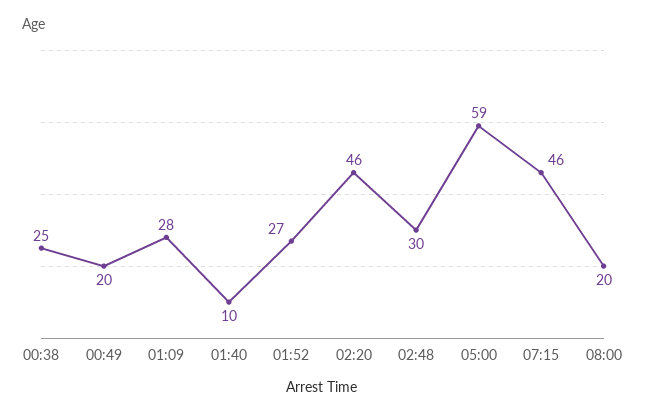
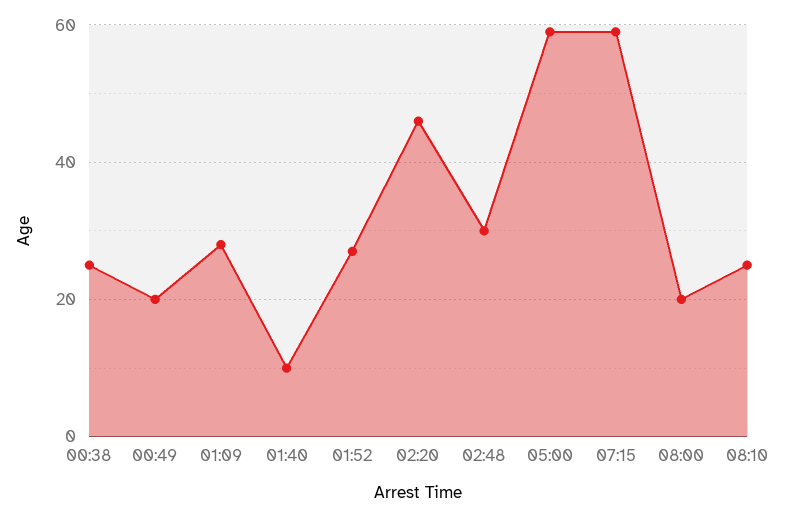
07:15: 46 -> 60
08:10: none -> 25

